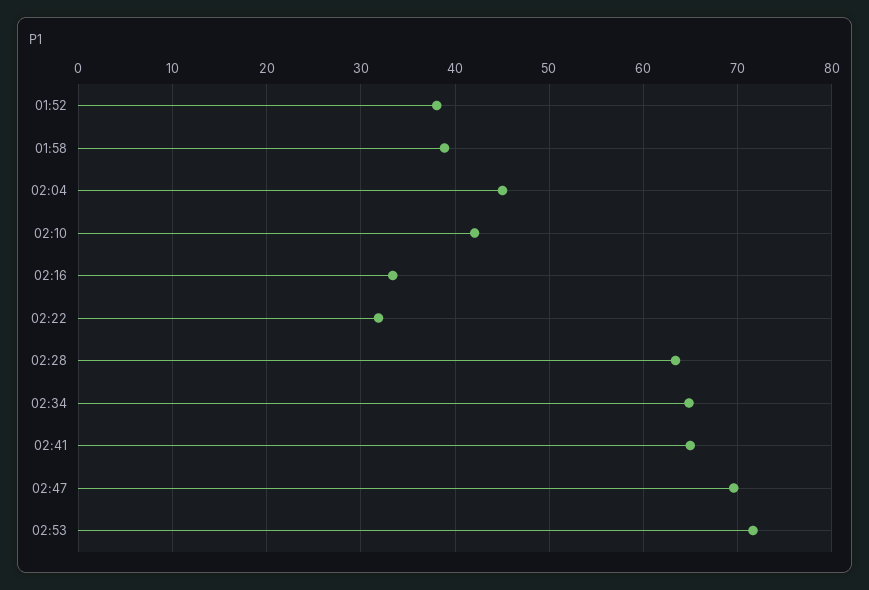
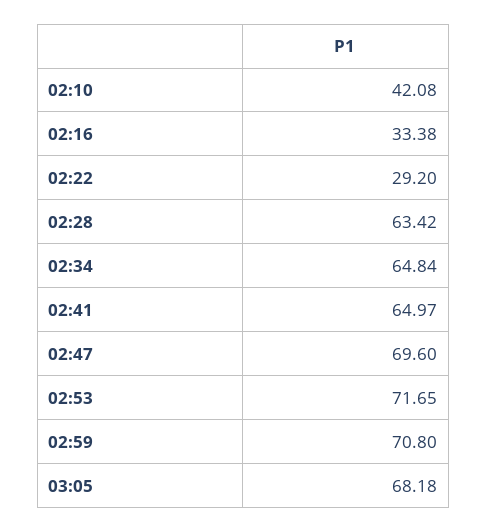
01:52: 38 -> none
01:58: 39 -> none
02:04: 45 -> none
02:22: 32 -> 29.2
02:59: none -> 70.8
03:05: none -> 68.18

